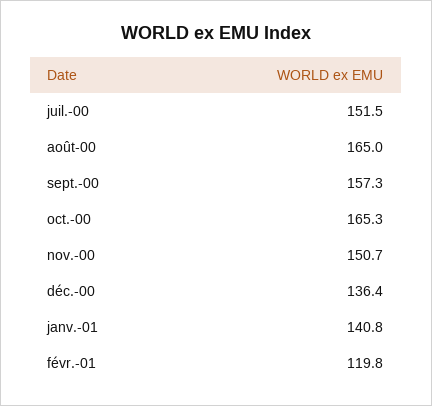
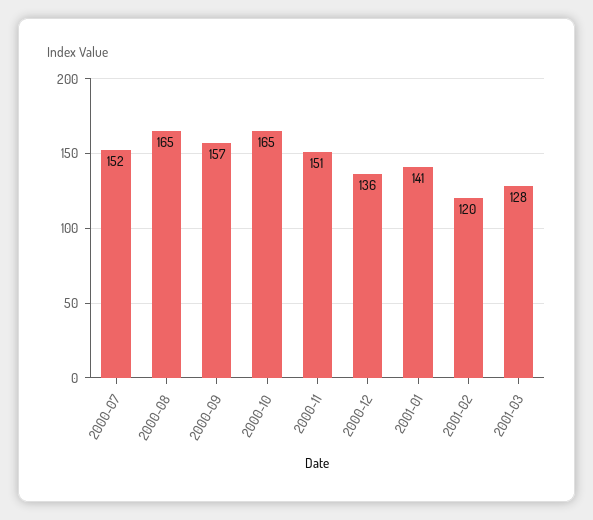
2001-03: none -> 128

